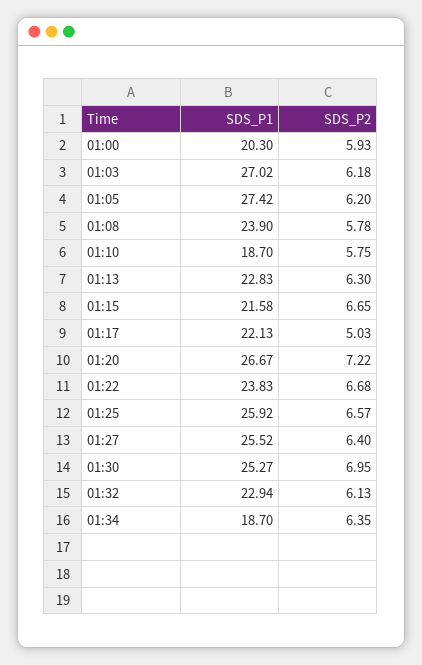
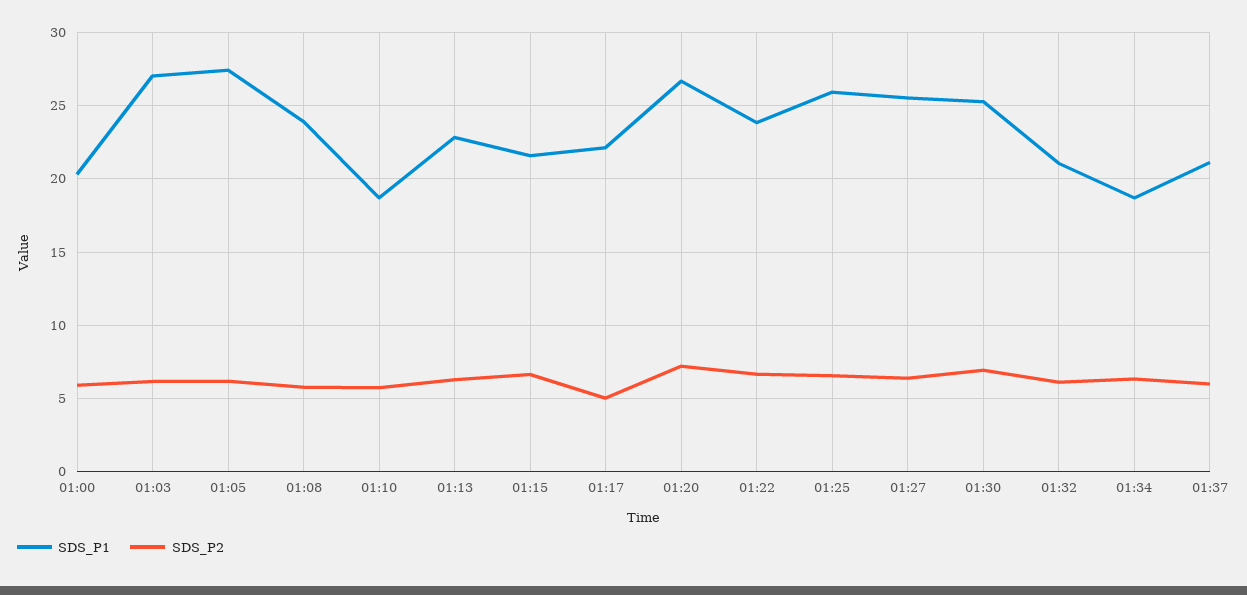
SDS_P1, 01:32: 22.94 -> 21
SDS_P1, 01:37: none -> 21
SDS_P2, 01:37: none -> 6

